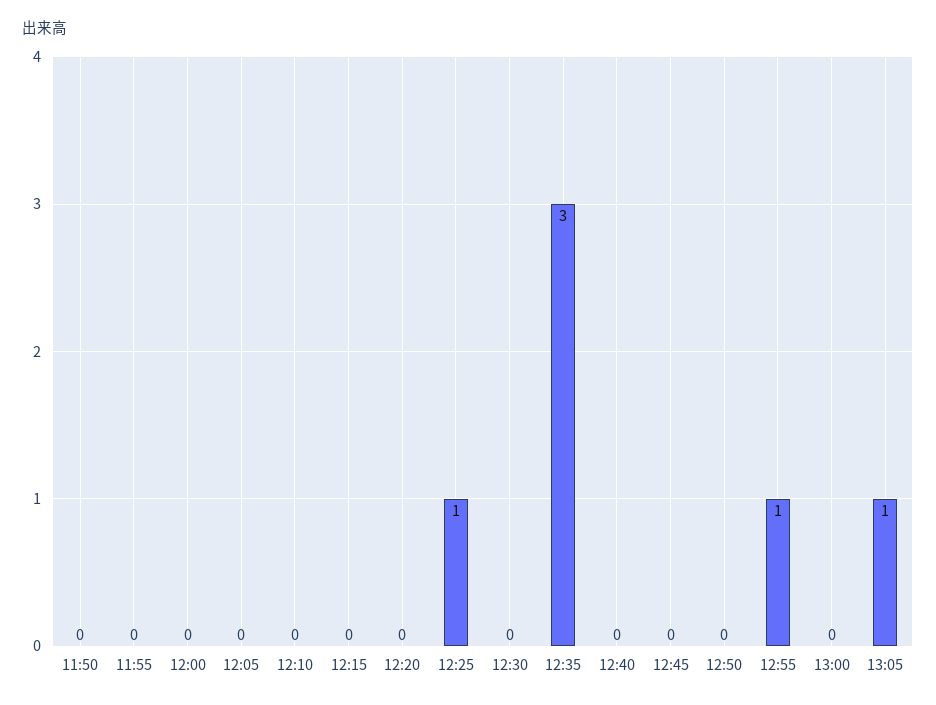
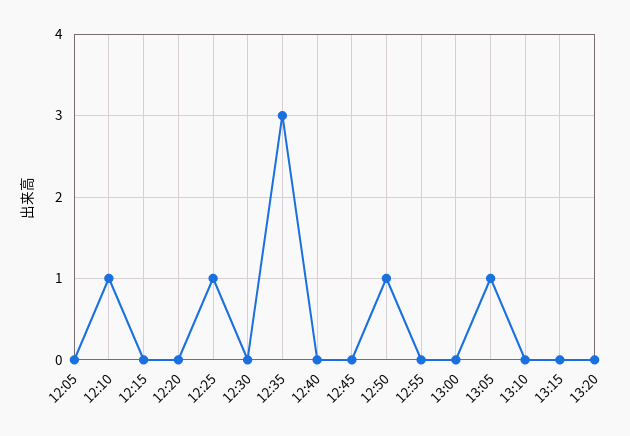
11:50: 0 -> none
11:55: 0 -> none
12:00: 0 -> none
12:10: 0 -> 1
12:50: 0 -> 1
12:55: 1 -> 0
13:10: none -> 0
13:15: none -> 0
13:20: none -> 0

